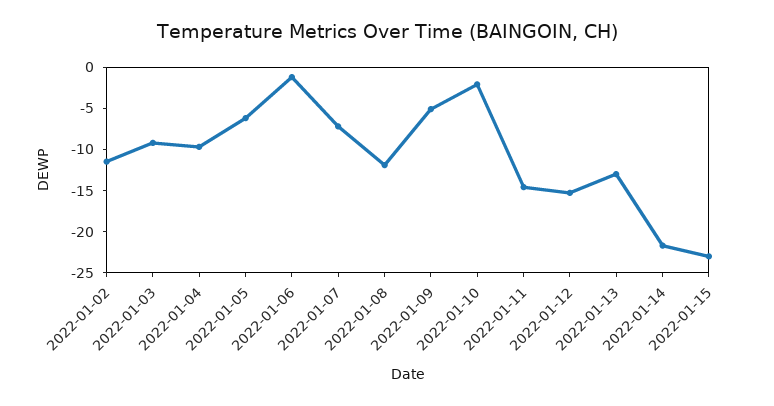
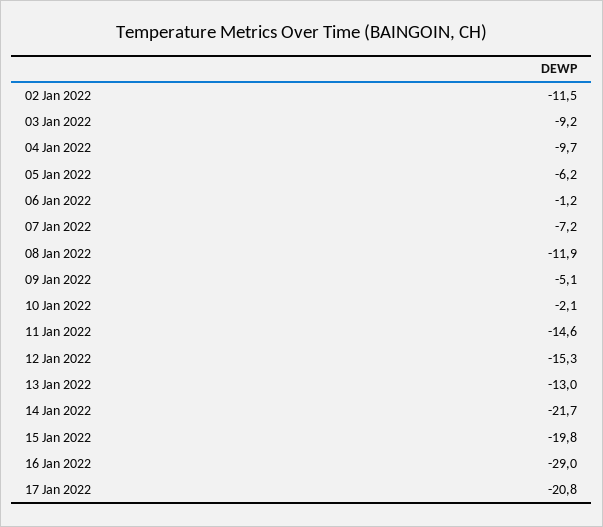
2022-01-15: -23 -> -19.8
16 Jan 2022: none -> -29
17 Jan 2022: none -> -20.8

